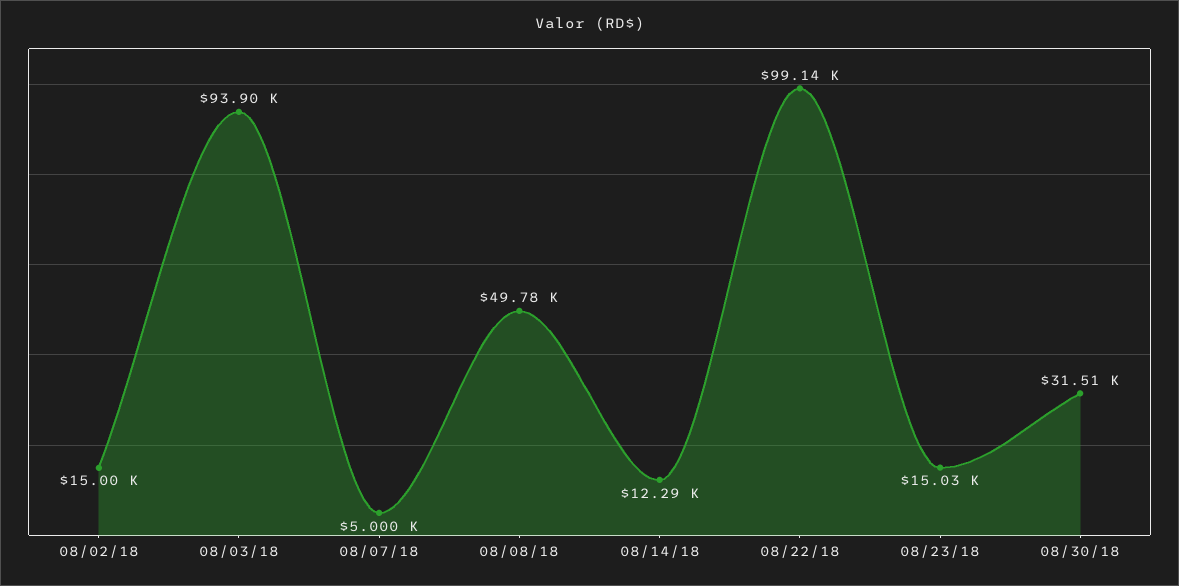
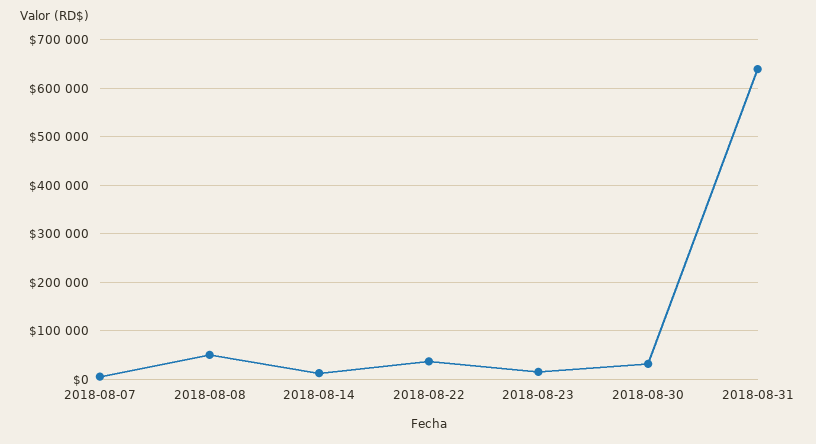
08/02/18: 15000 -> none
08/03/18: 93900 -> none
08/22/18: 99140 -> 40000
2018-08-31: none -> 640000

